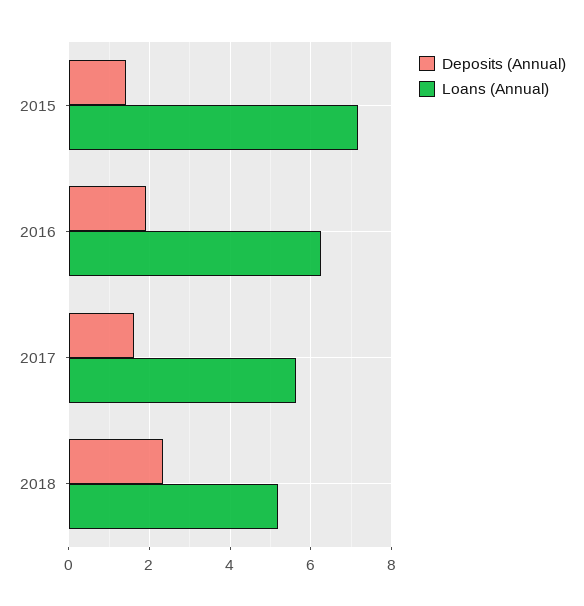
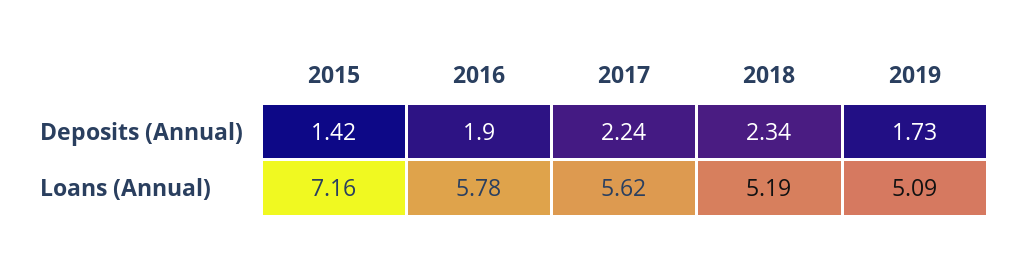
Loans (Annual), 2016: 6.2 -> 5.78
Deposits (Annual), 2017: 1.6 -> 2.24
Deposits (Annual), 2019: none -> 1.73
Loans (Annual), 2019: none -> 5.09

